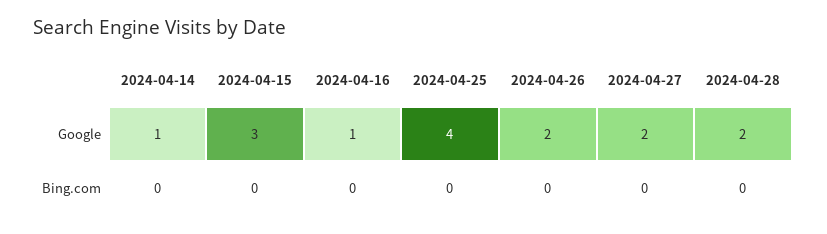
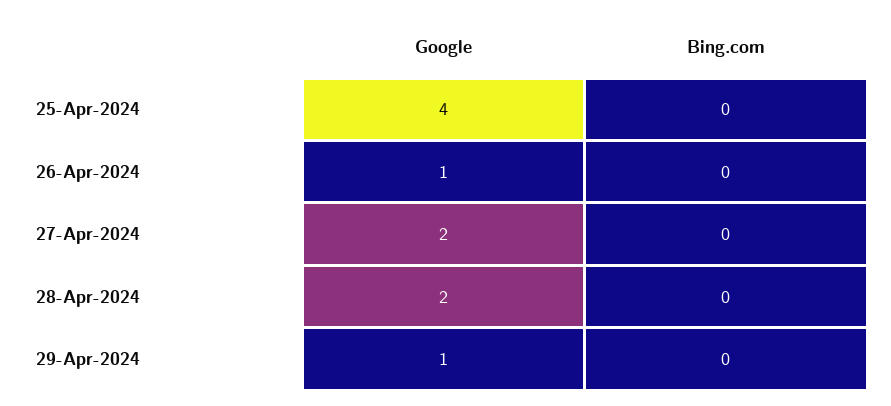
2024-04-14, Google: 1 -> none
2024-04-15, Google: 3 -> none
2024-04-16, Google: 1 -> none
2024-04-26, Google: 2 -> 1
2024-04-14, Bing.com: 0 -> none
2024-04-15, Bing.com: 0 -> none
2024-04-16, Bing.com: 0 -> none
29-Apr-2024, Google: none -> 1
29-Apr-2024, Bing.com: none -> 0

